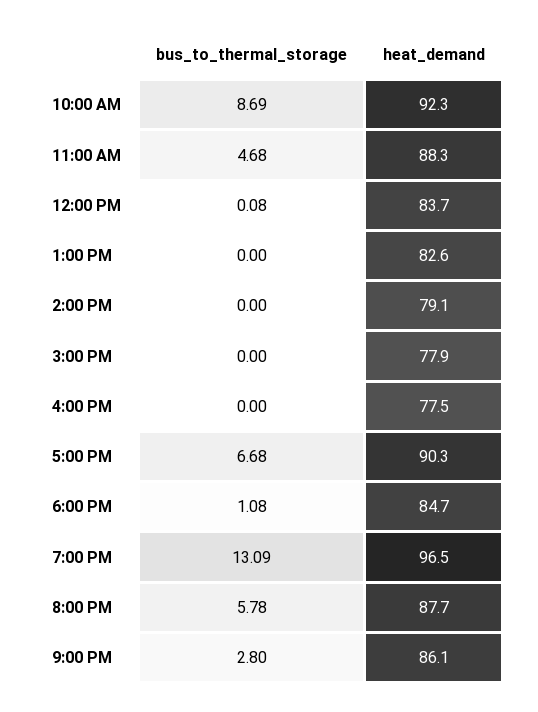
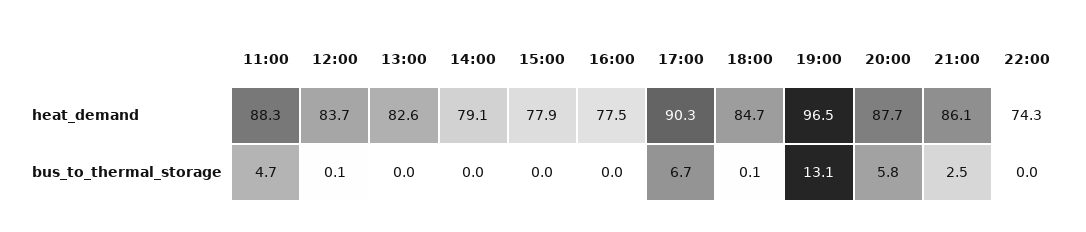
bus_to_thermal_storage, 10:00 AM: 8.69 -> none
heat_demand, 10:00 AM: 92.3 -> none
bus_to_thermal_storage, 6:00 PM: 1.08 -> 0.1
bus_to_thermal_storage, 9:00 PM: 2.8 -> 2.5
heat_demand, 22:00: none -> 74.3
bus_to_thermal_storage, 22:00: none -> 0

